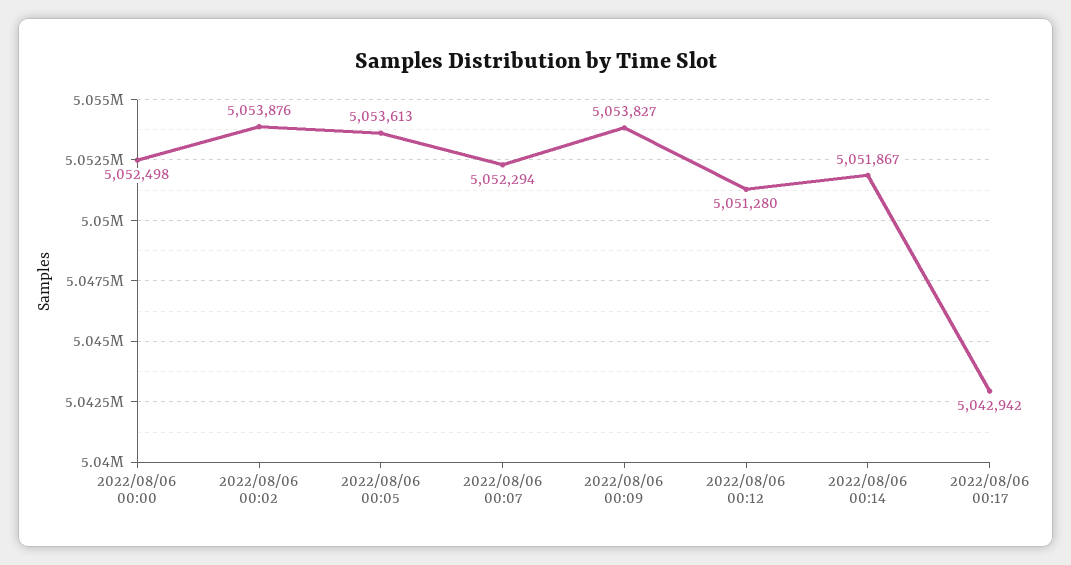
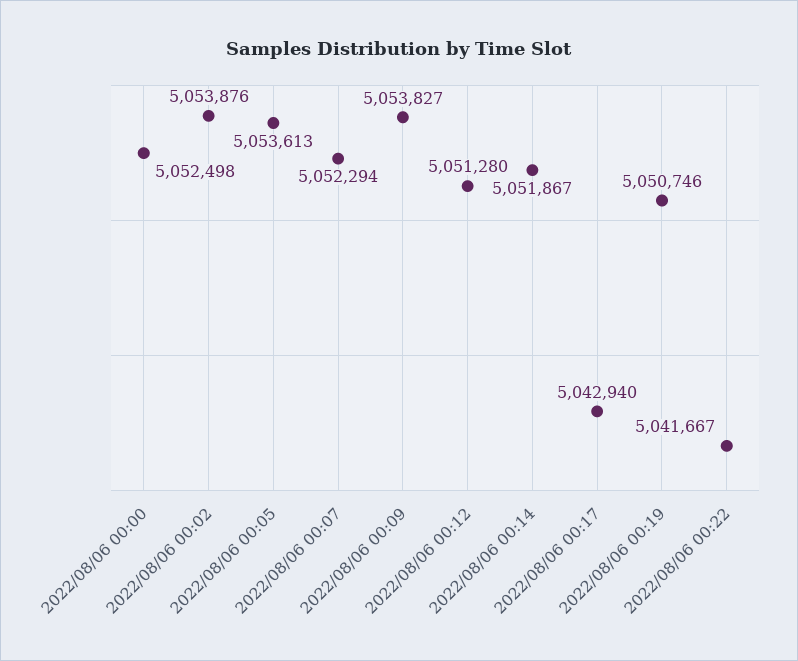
2022/08/06 00:17: 5042942 -> 5042940
2022/08/06 00:19: none -> 5050746
2022/08/06 00:22: none -> 5041667

